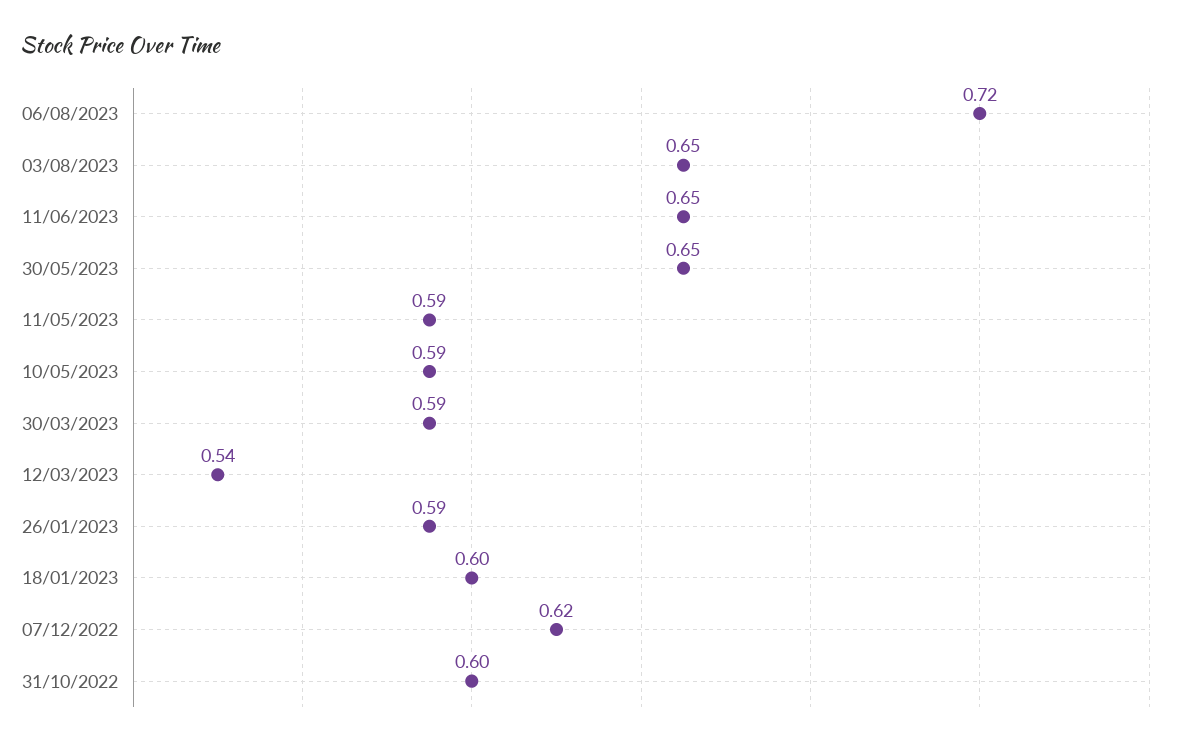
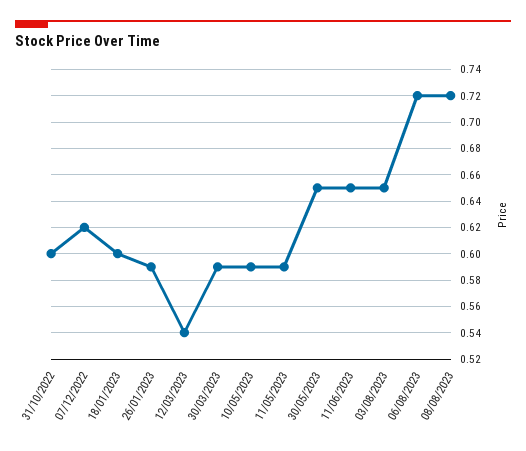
08/08/2023: none -> 0.72

